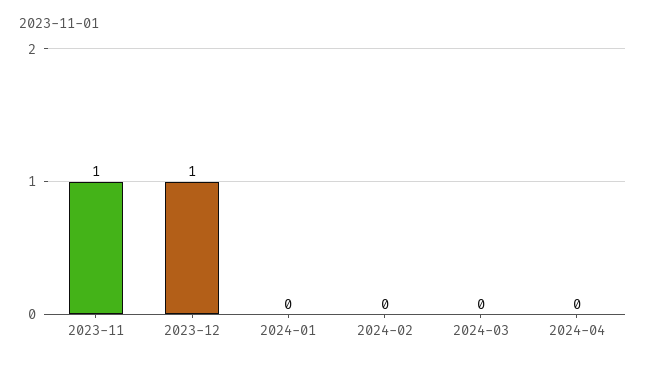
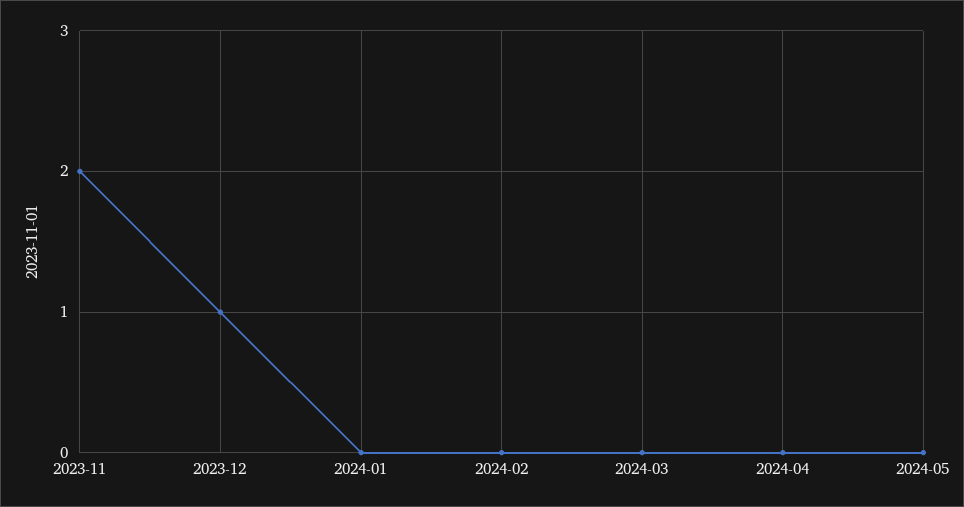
2023-11: 1 -> 2
2024-05: none -> 0

